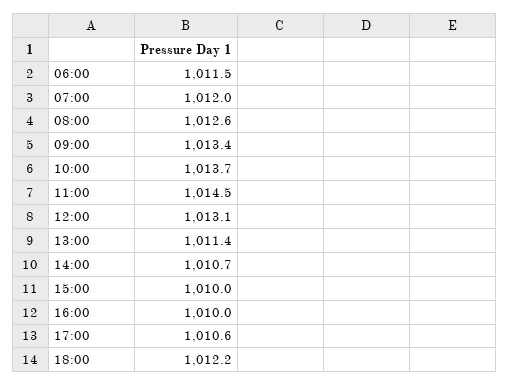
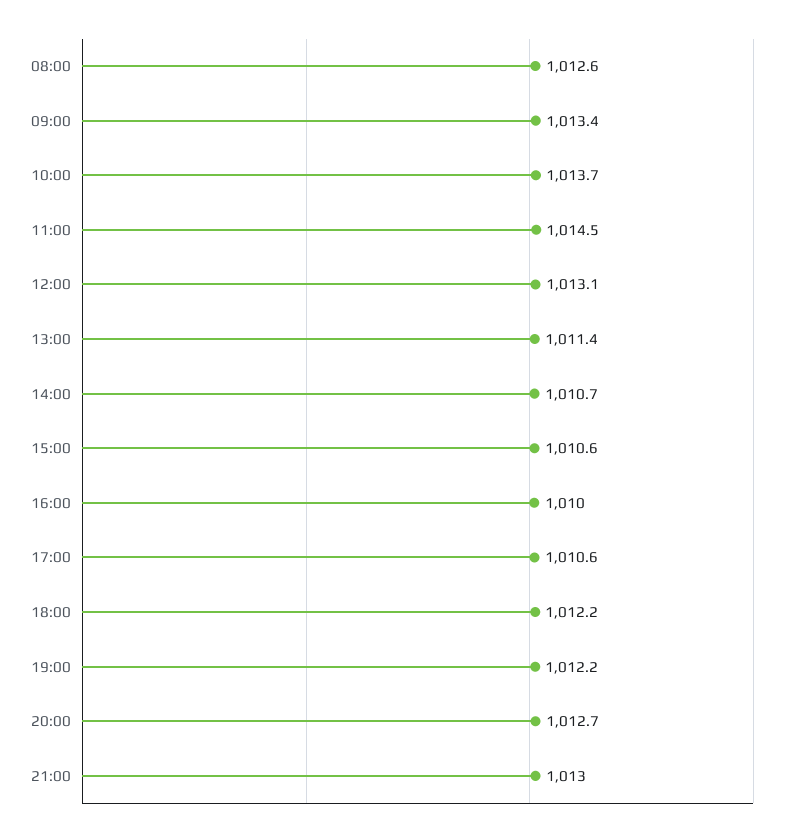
06:00: 1011.5 -> none
07:00: 1012 -> none
15:00: 1010 -> 1010.6
19:00: none -> 1012.2
20:00: none -> 1012.7
21:00: none -> 1013

